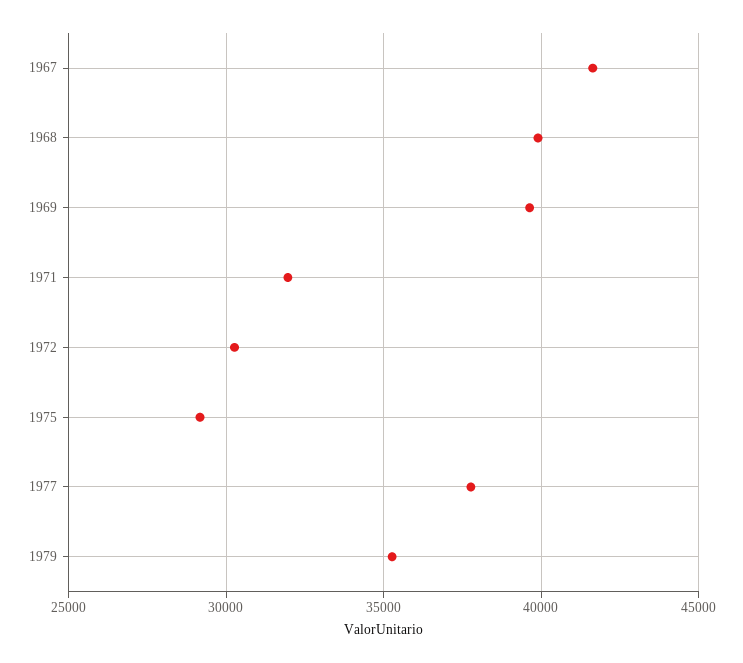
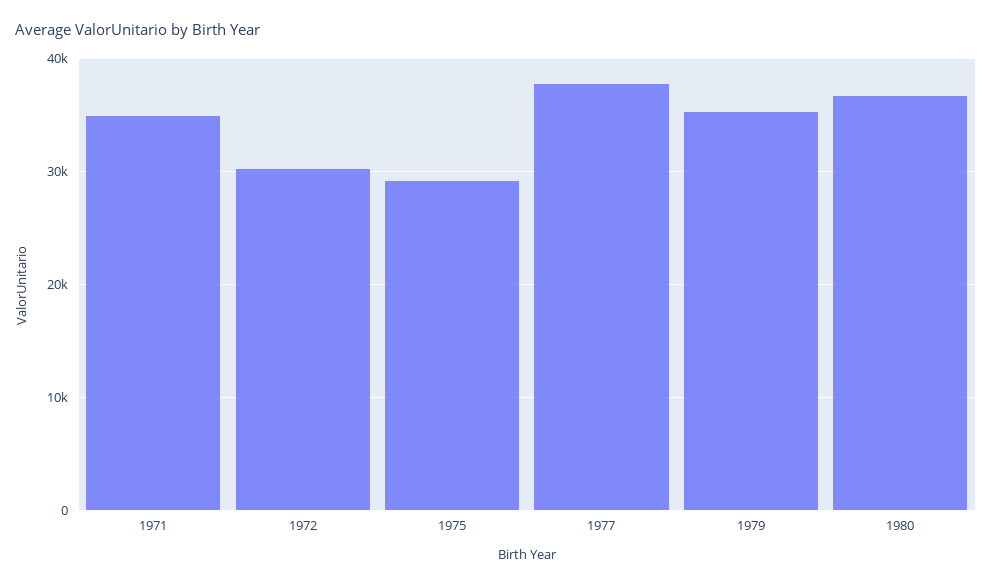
1967: 41500 -> none
1968: 40000 -> none
1969: 39500 -> none
1971: 32000 -> 35000
1980: none -> 37000

